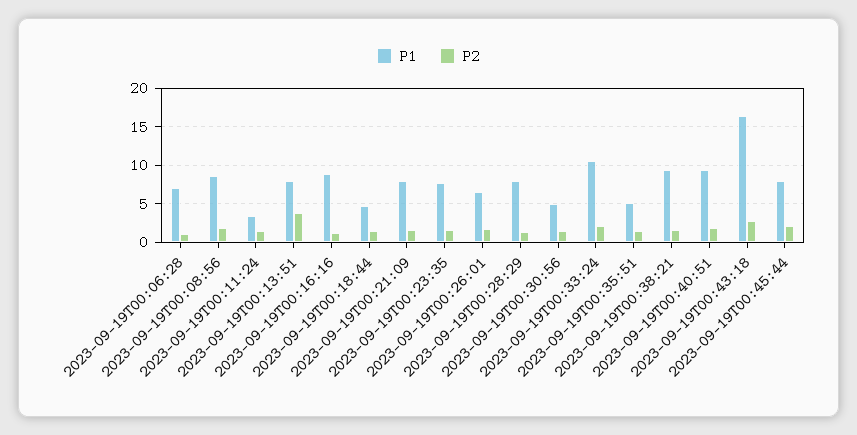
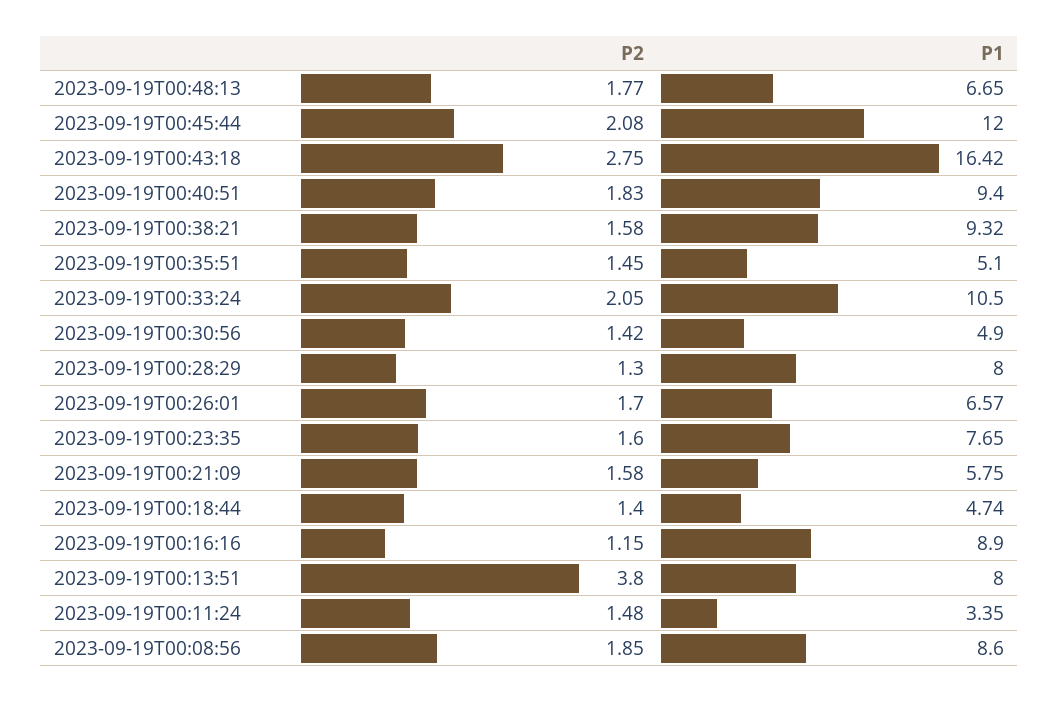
P1, 2023-09-19T00:06:28: 7 -> none
P2, 2023-09-19T00:06:28: 1 -> none
P1, 2023-09-19T00:21:09: 8 -> 5.75
P1, 2023-09-19T00:45:44: 8 -> 12
P2, 2023-09-19T00:48:13: none -> 1.77
P1, 2023-09-19T00:48:13: none -> 6.65

